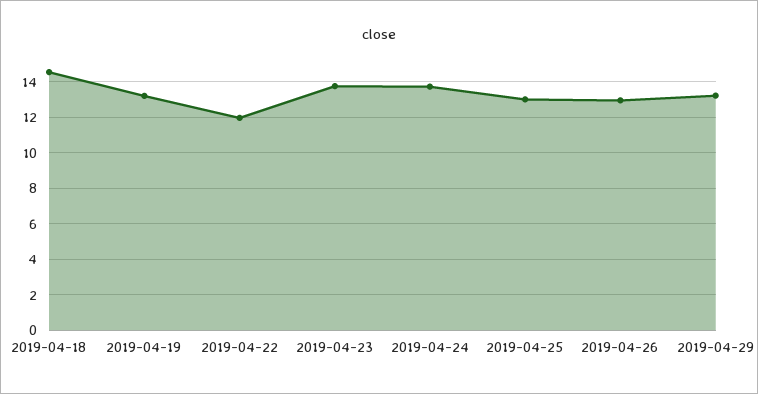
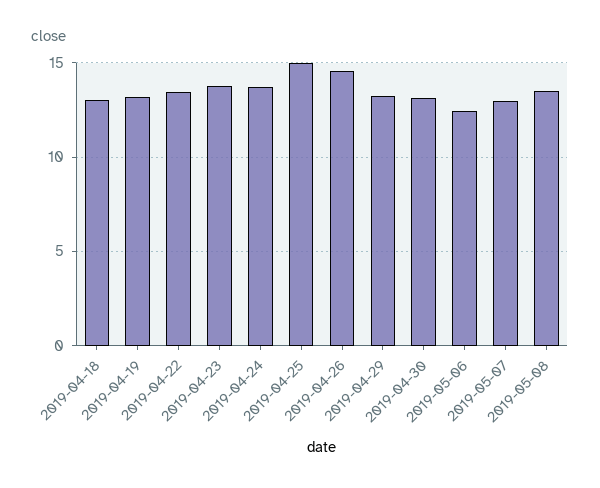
2019-04-18: 14.5 -> 13
2019-04-22: 12 -> 13.5
2019-04-25: 13 -> 15
2019-04-26: 13 -> 14.5
2019-04-30: none -> 13
2019-05-06: none -> 12.5
2019-05-07: none -> 13
2019-05-08: none -> 13.5

